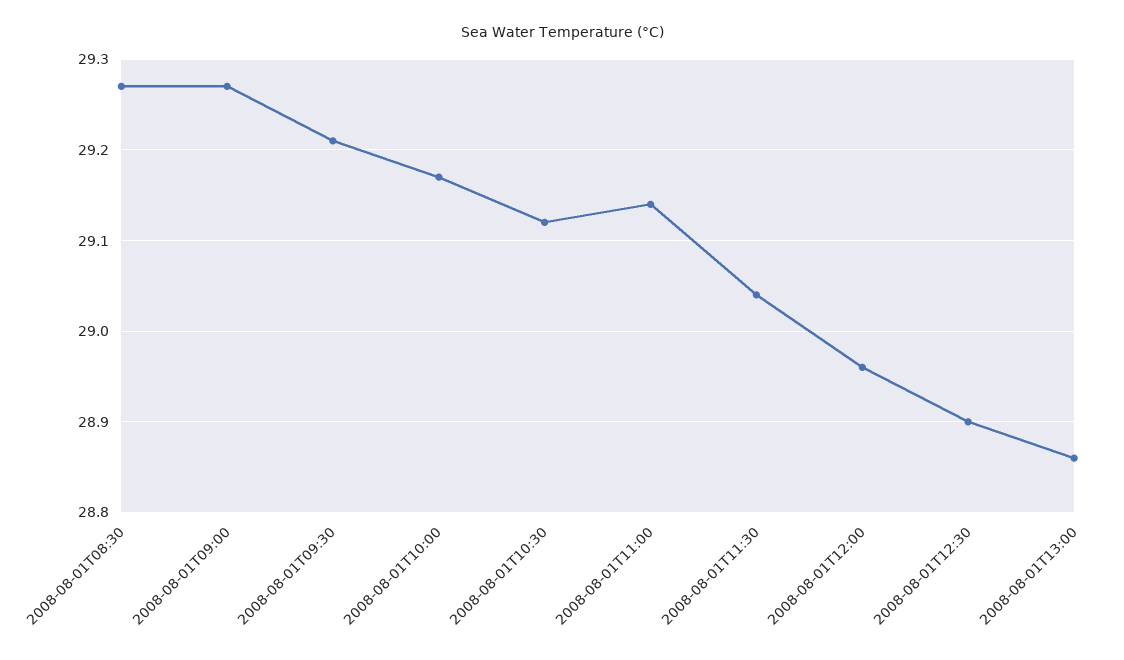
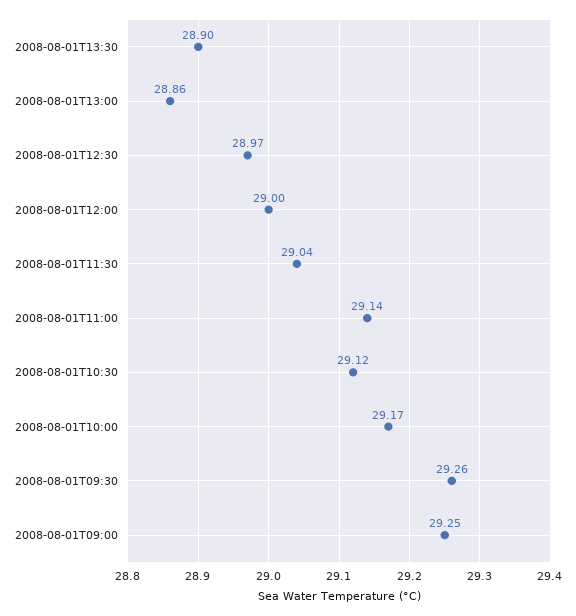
2008-08-01T08:30: 29.27 -> none
2008-08-01T09:00: 29.27 -> 29.25
2008-08-01T09:30: 29.21 -> 29.26
2008-08-01T12:00: 28.96 -> 29
2008-08-01T12:30: 28.9 -> 28.97
2008-08-01T13:30: none -> 28.9

